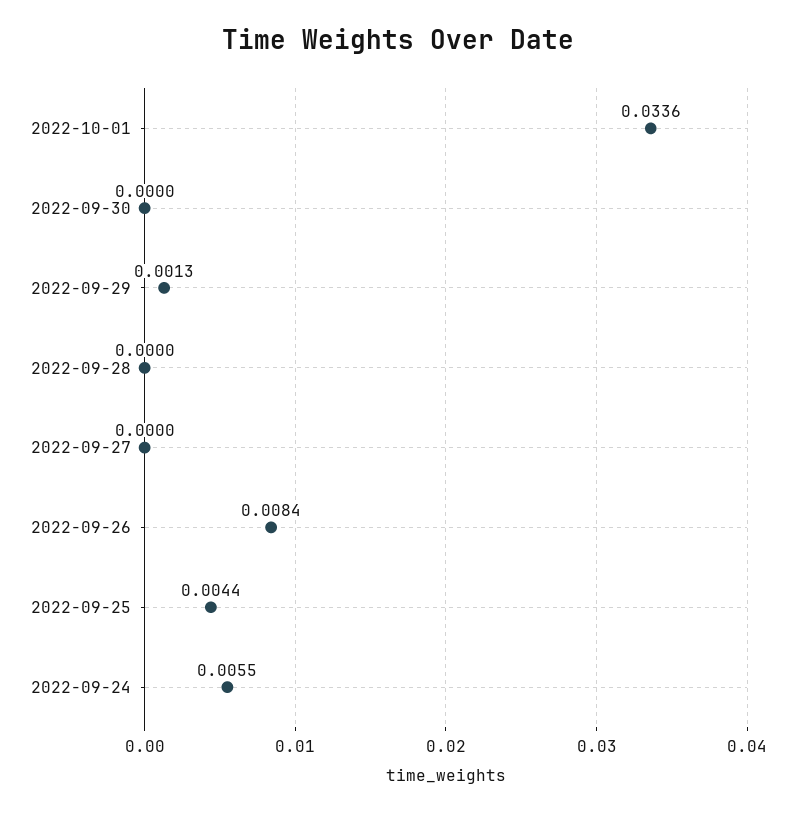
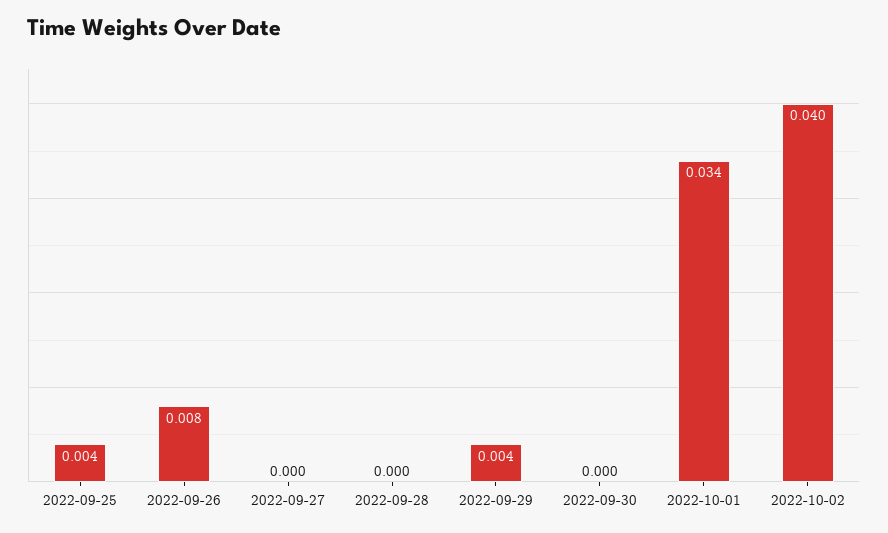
2022-09-29: 0.0013 -> 0.004
2022-09-24: 0.0055 -> none
2022-10-02: none -> 0.04

